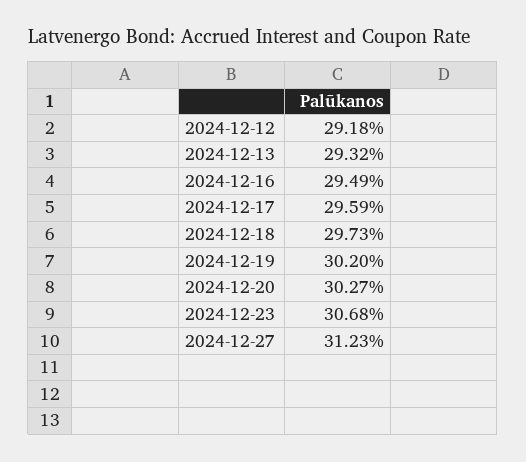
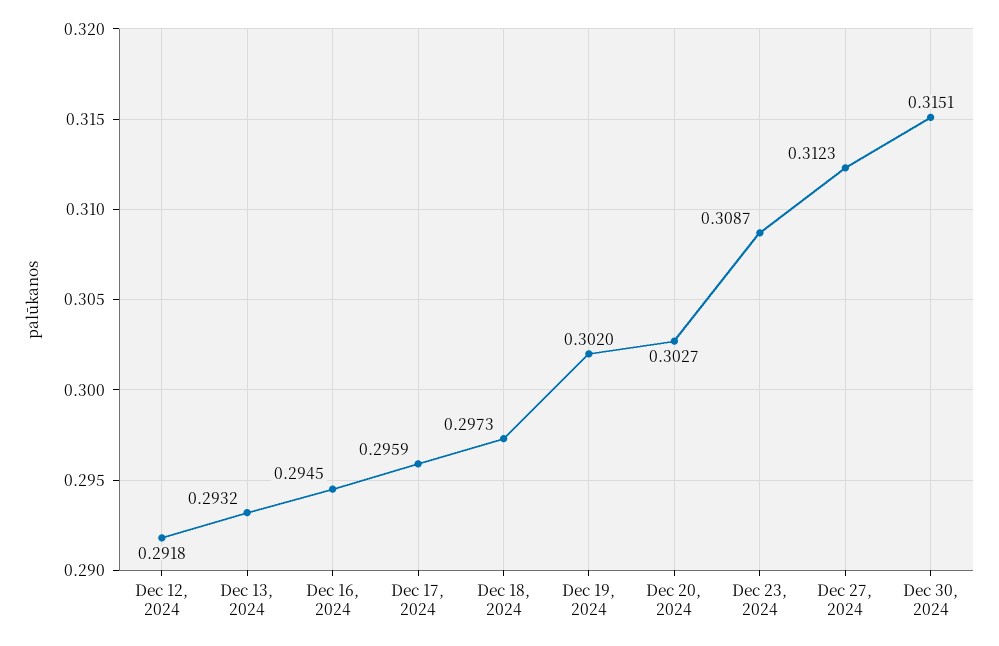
2024-12-16: 0.2949 -> 0.2945
2024-12-23: 0.3068 -> 0.3087
Dec 30, 2024: none -> 0.3151

